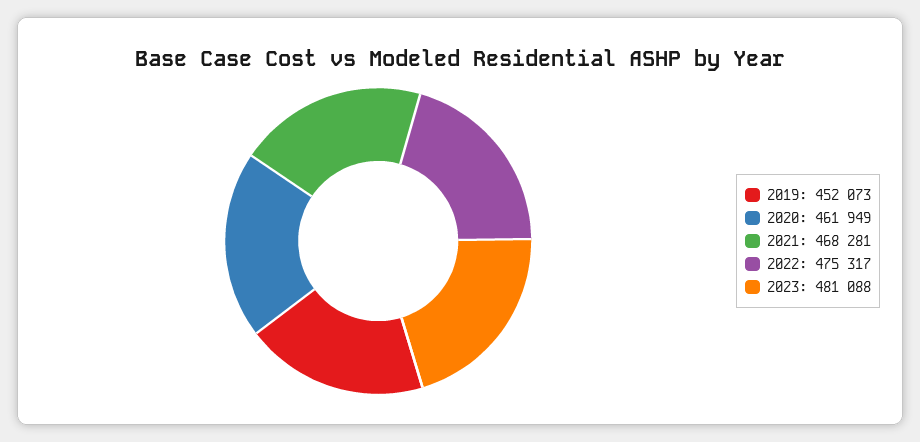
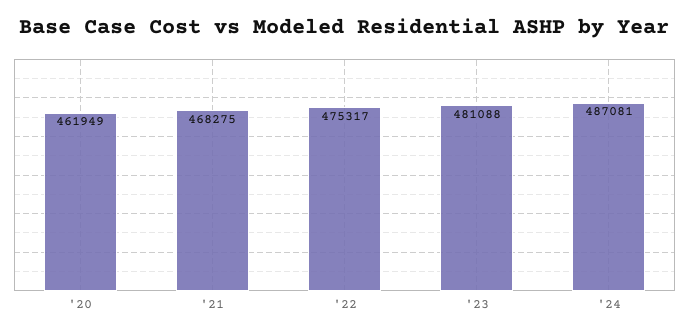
2019: 452073 -> none
2021: 468281 -> 468275
'24: none -> 487081

